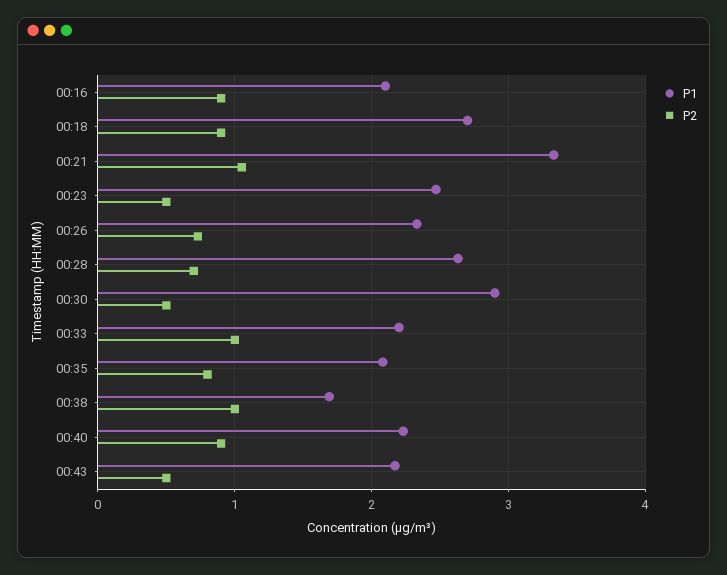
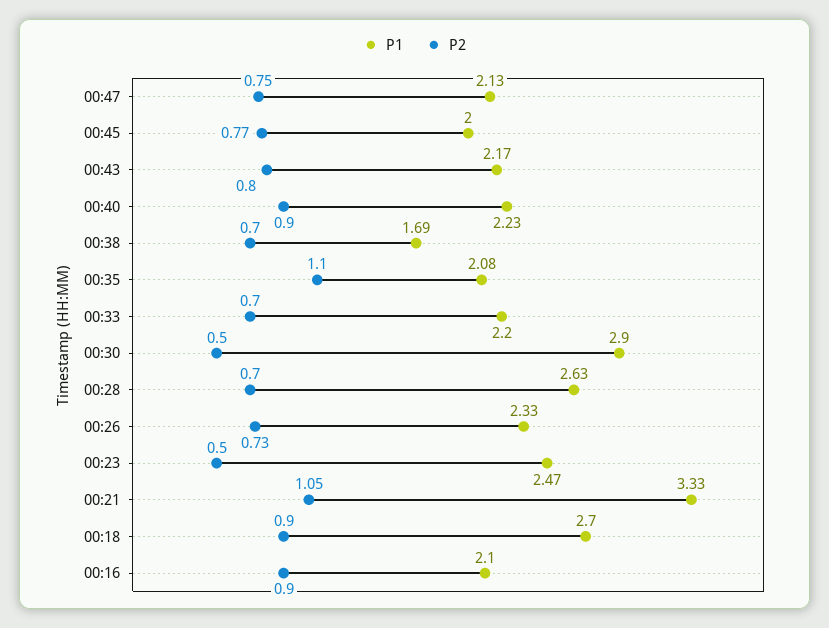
P2, 00:33: 1 -> 0.7
P2, 00:35: 0.8 -> 1.1
P2, 00:38: 1 -> 0.7
P2, 00:43: 0.5 -> 0.8
P1, 00:47: none -> 2.13
P2, 00:47: none -> 0.75
P1, 00:45: none -> 2
P2, 00:45: none -> 0.77

